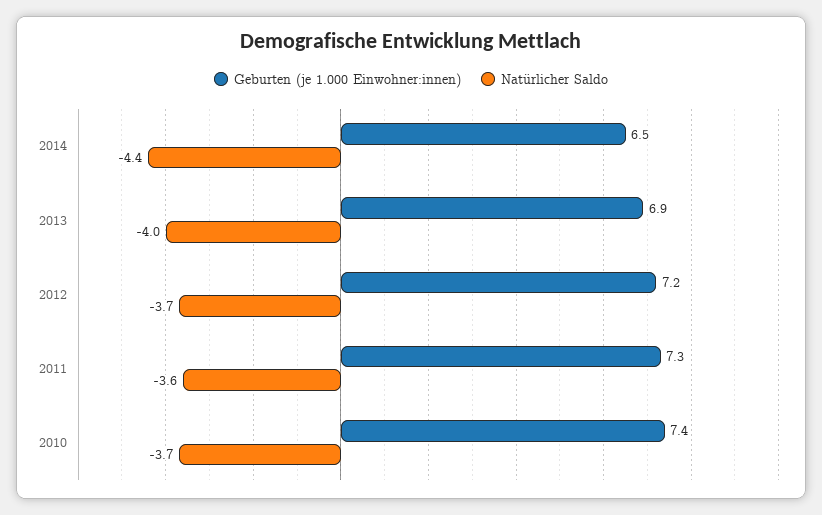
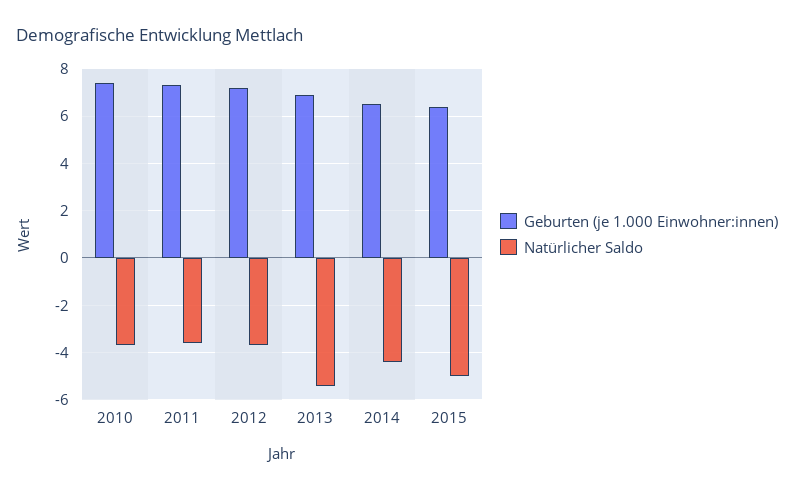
Natürlicher Saldo, 2013: -4 -> -5.5
Geburten (je 1.000 Einwohner:innen), 2015: none -> 6.5
Natürlicher Saldo, 2015: none -> -5

